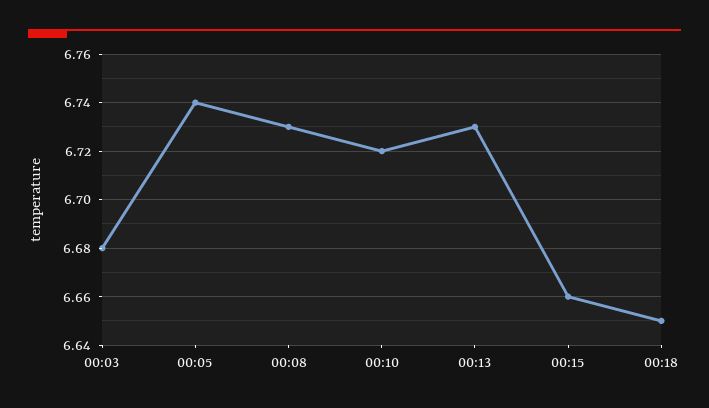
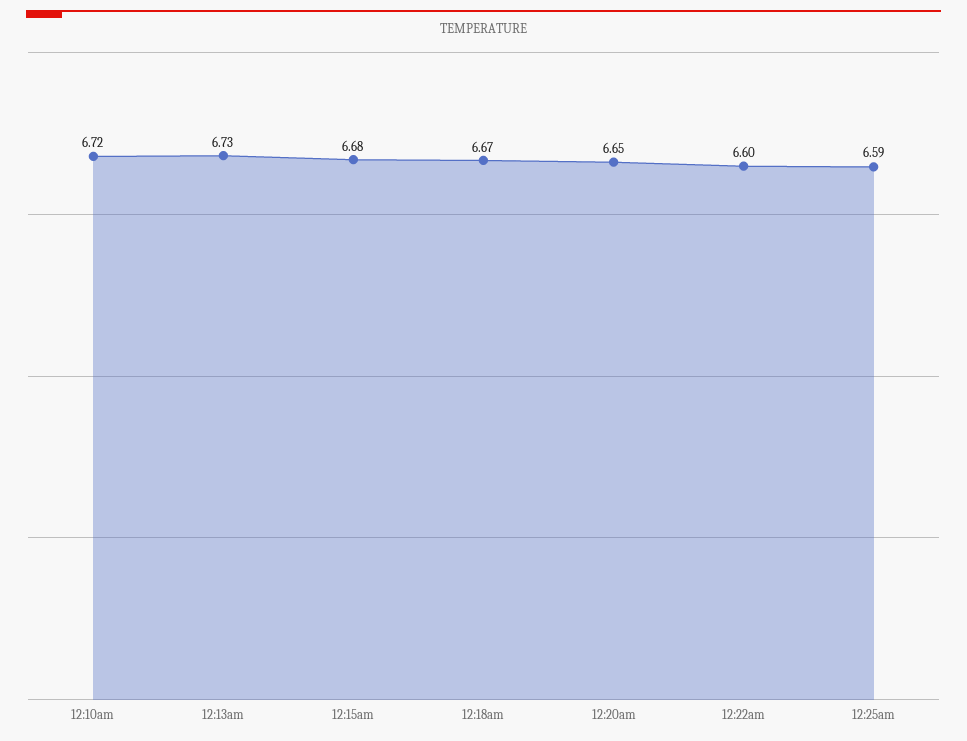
00:03: 6.68 -> none
00:05: 6.74 -> none
00:08: 6.73 -> none
00:15: 6.66 -> 6.68
00:18: 6.65 -> 6.67
12:20am: none -> 6.65
12:22am: none -> 6.6
12:25am: none -> 6.59

